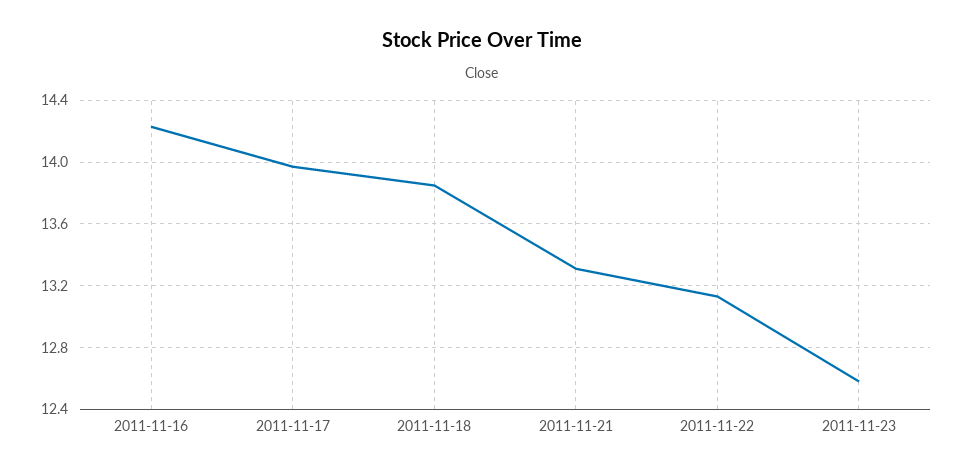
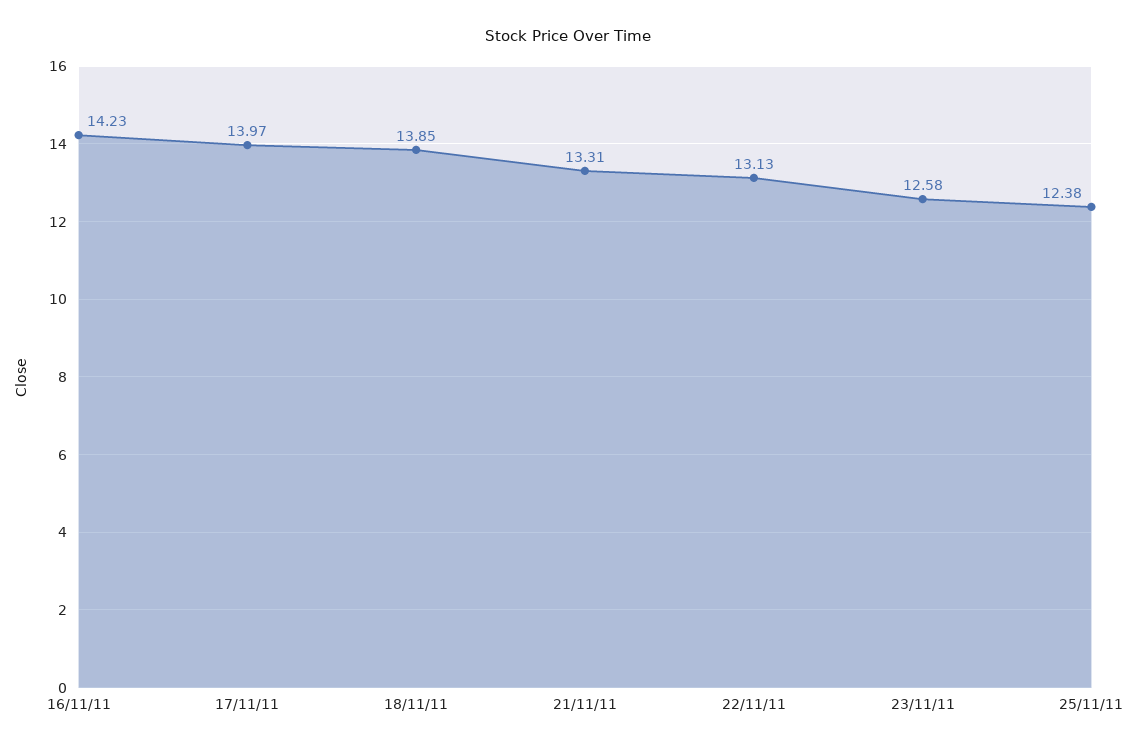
25/11/11: none -> 12.38

